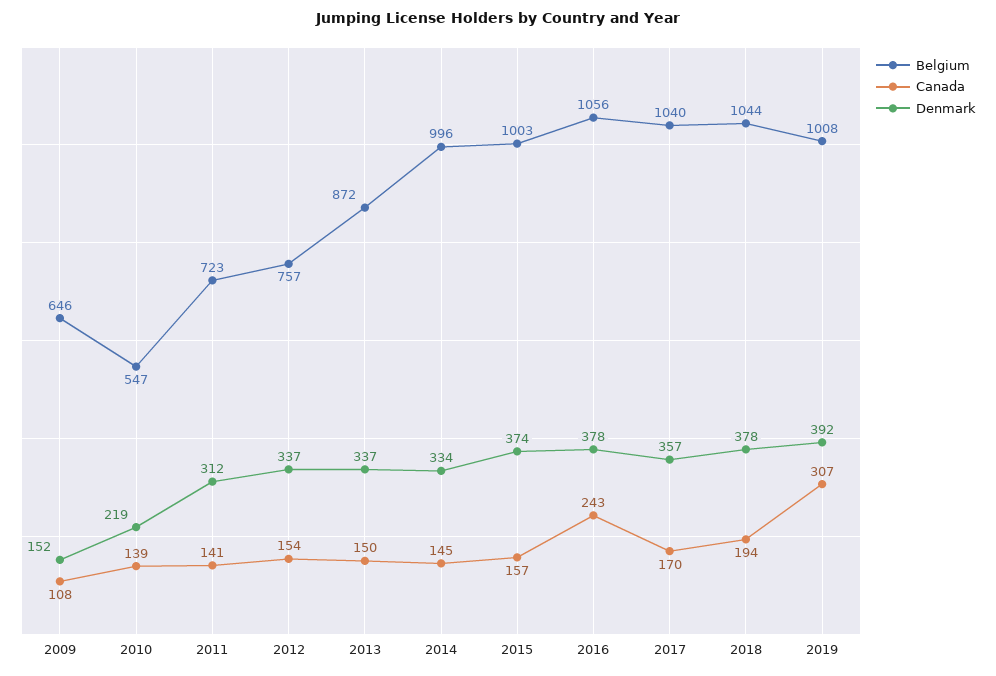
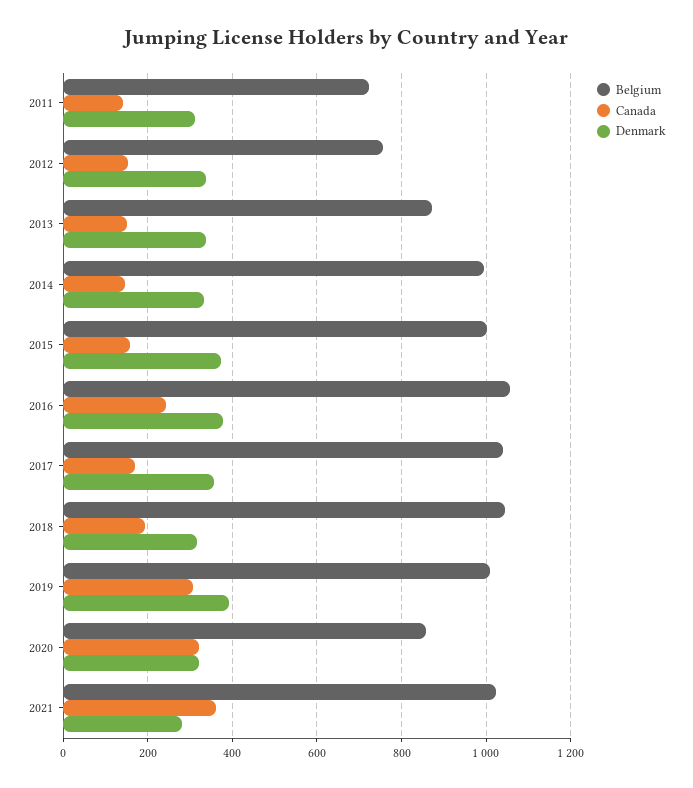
Belgium, 2009: 646 -> none
Canada, 2009: 108 -> none
Denmark, 2009: 152 -> none
Belgium, 2010: 547 -> none
Canada, 2010: 139 -> none
Denmark, 2010: 219 -> none
Denmark, 2018: 378 -> 320
Belgium, 2020: none -> 860
Canada, 2020: none -> 320
Denmark, 2020: none -> 320
Belgium, 2021: none -> 1020
Canada, 2021: none -> 360
Denmark, 2021: none -> 280

